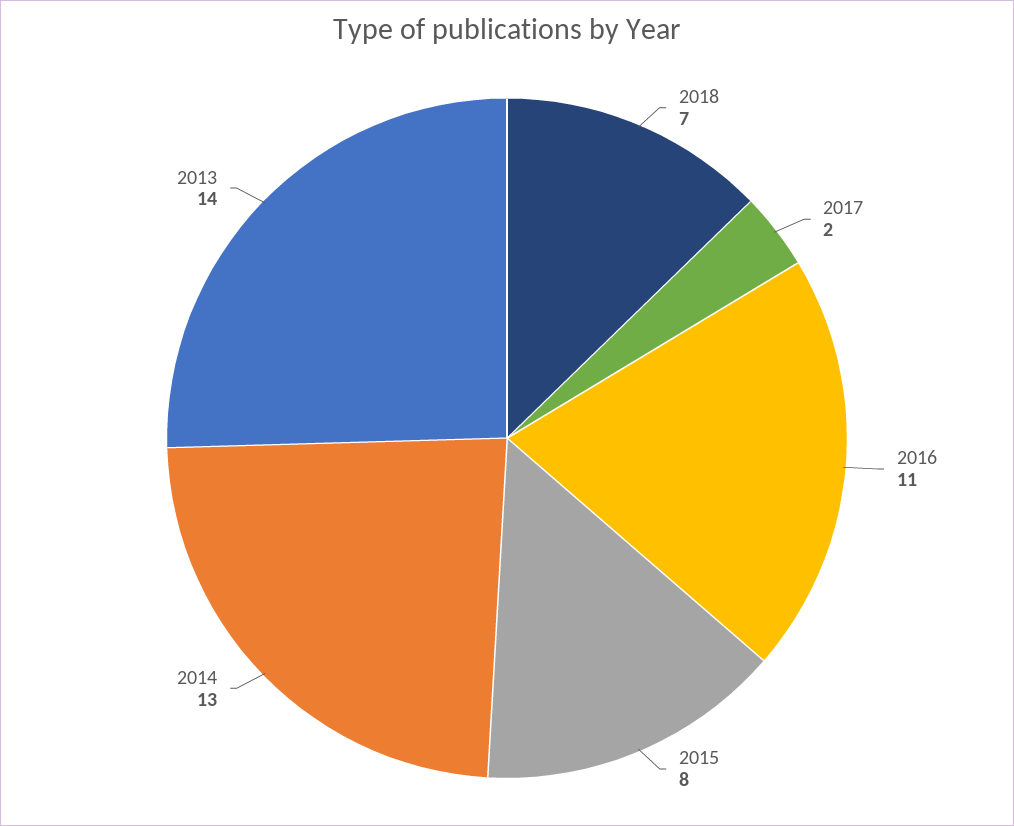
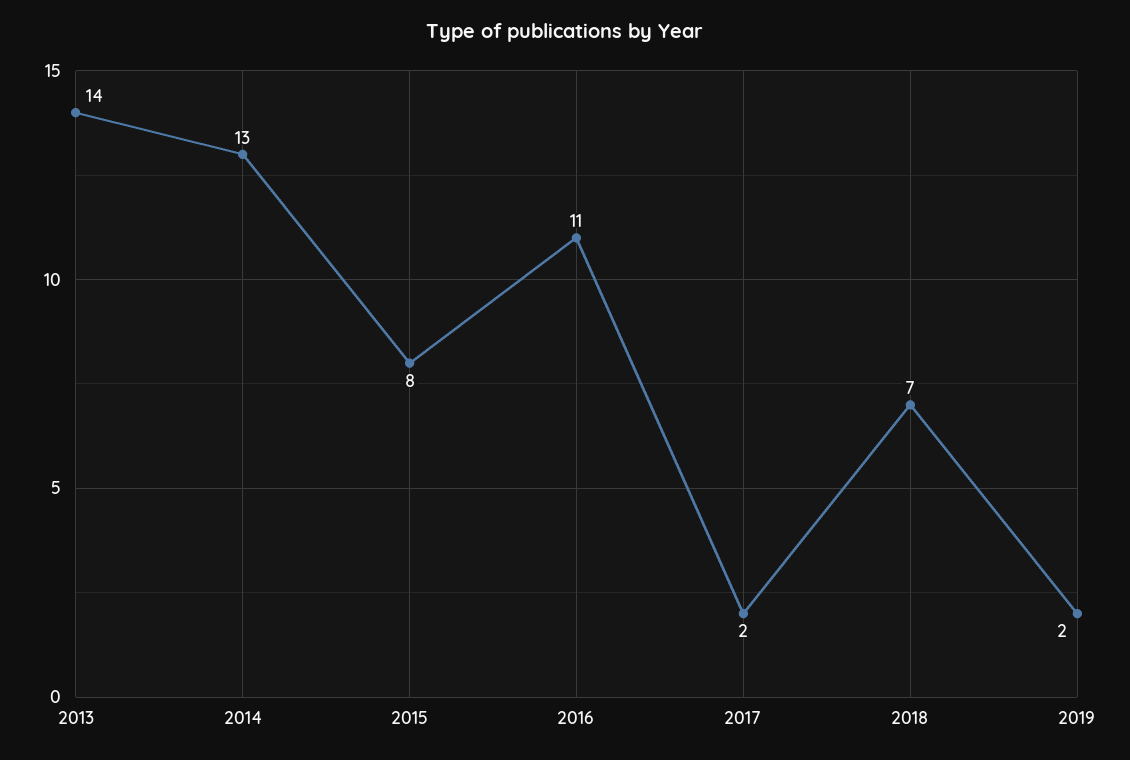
2019: none -> 2

